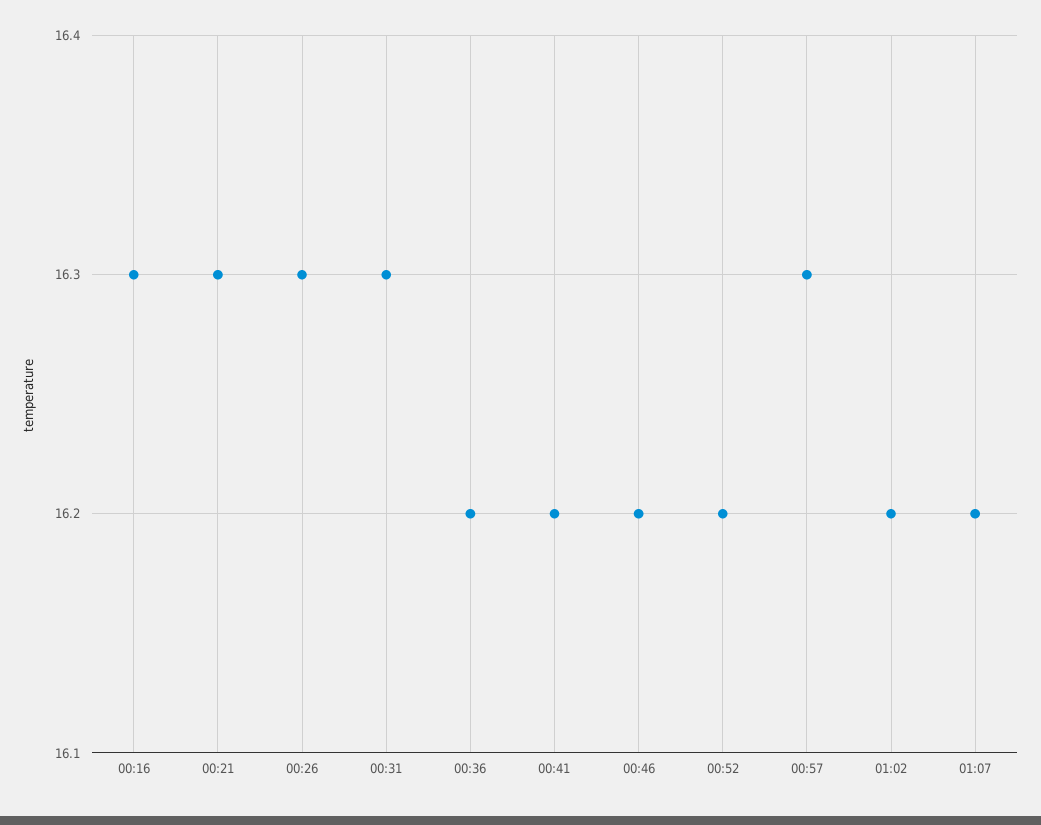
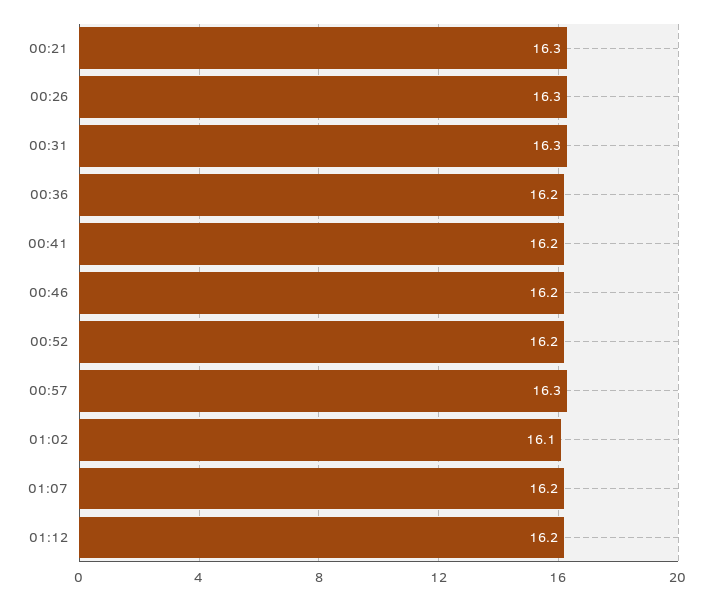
00:16: 16.3 -> none
01:02: 16.2 -> 16.1
01:12: none -> 16.2

